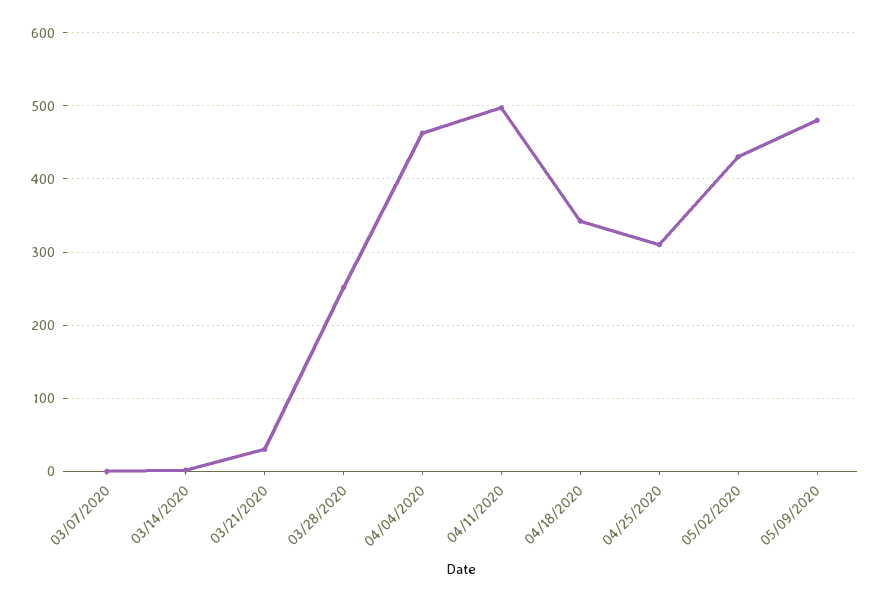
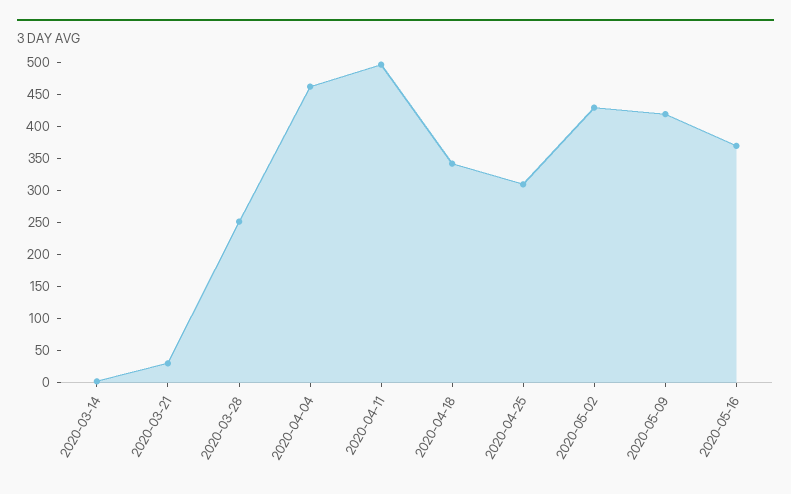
03/07/2020: 0 -> none
05/09/2020: 480 -> 425
2020-05-16: none -> 375

